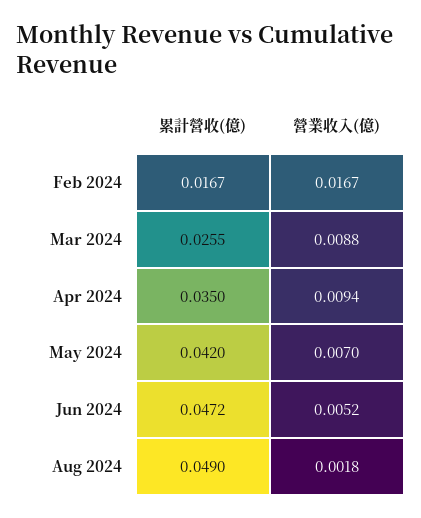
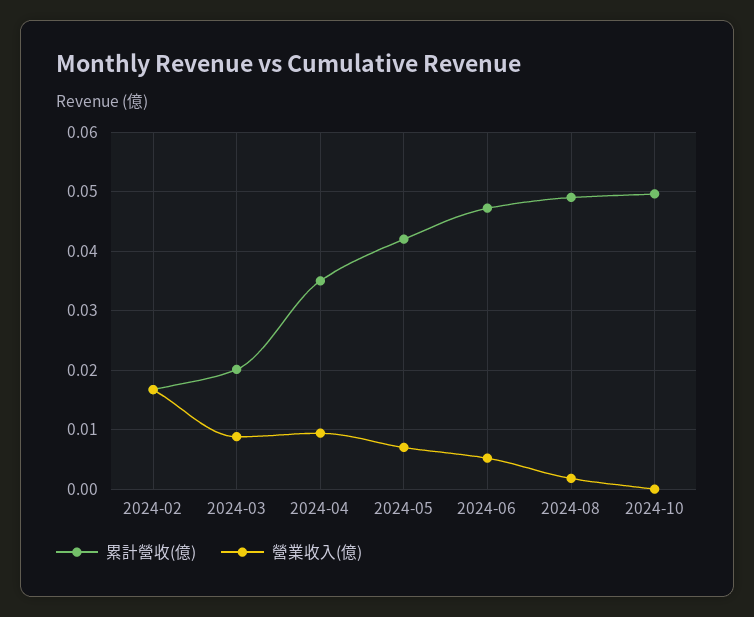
累計營收(億), Mar 2024: 0.0255 -> 0.02
累計營收(億), 2024-10: none -> 0.05
營業收入(億), 2024-10: none -> 0

